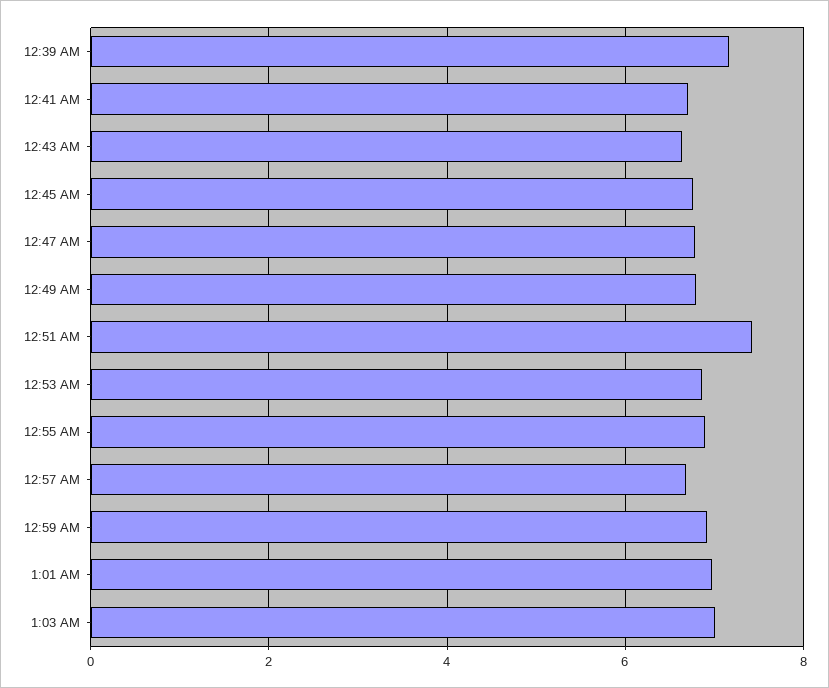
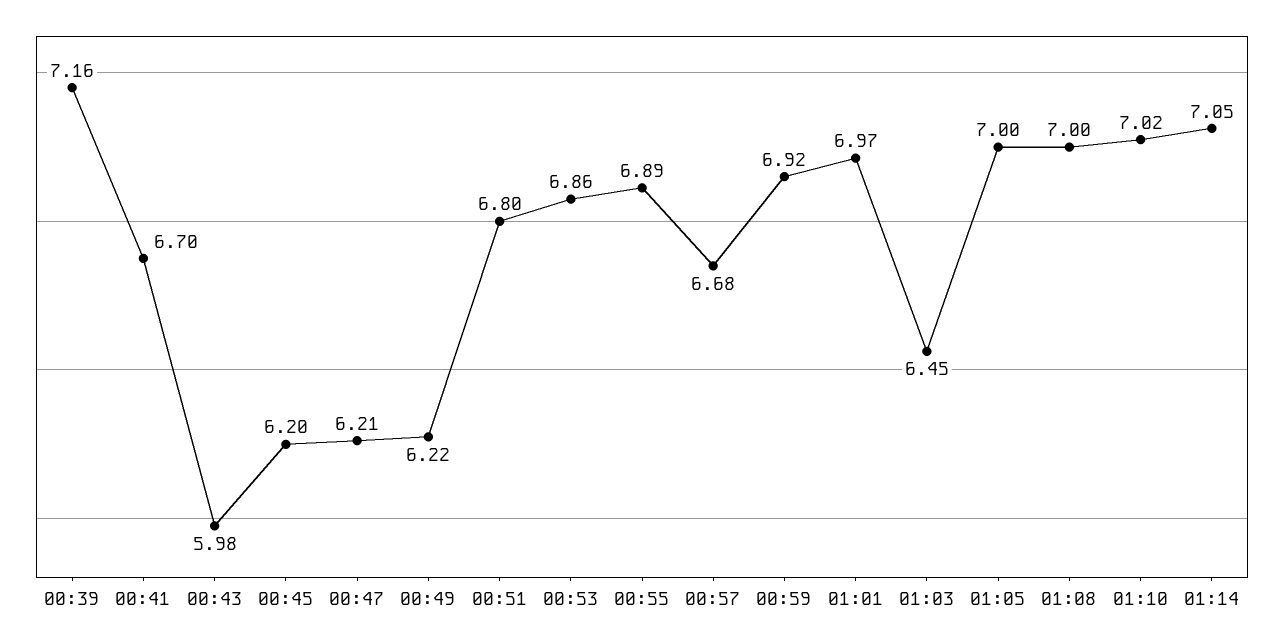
12:43 AM: 6.6 -> 5.98
12:45 AM: 6.8 -> 6.2
12:47 AM: 6.8 -> 6.21
12:49 AM: 6.8 -> 6.22
12:51 AM: 7.4 -> 6.8
1:03 AM: 7 -> 6.45
01:05: none -> 7
01:08: none -> 7
01:10: none -> 7.02
01:14: none -> 7.05

